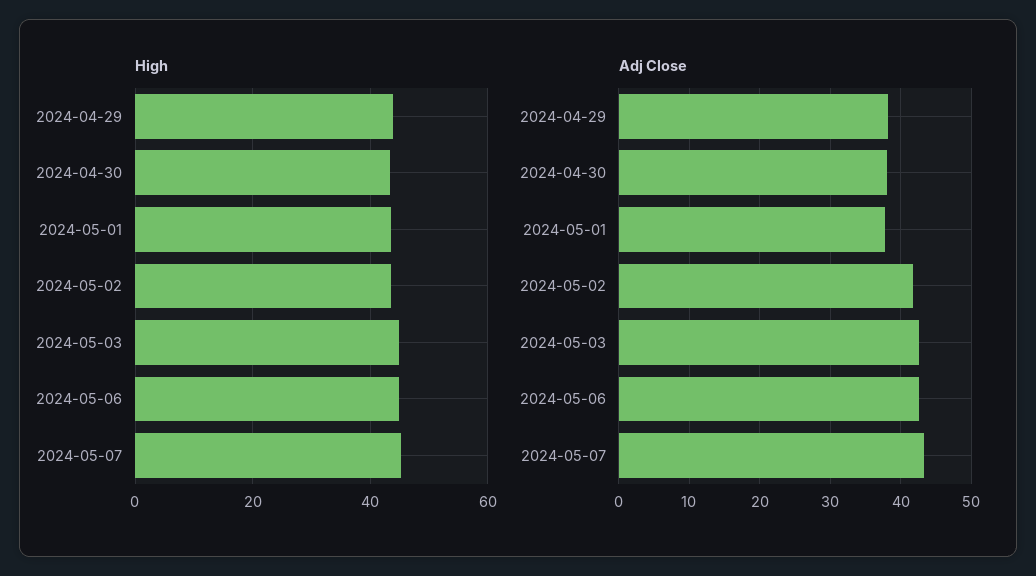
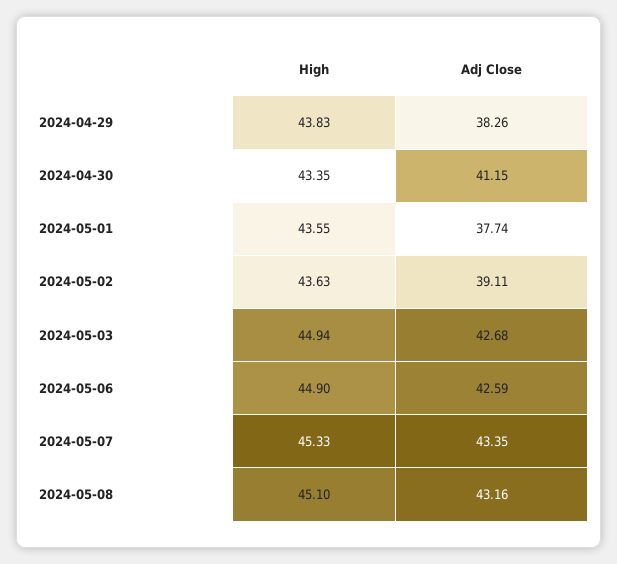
Adj Close, 2024-04-30: 38 -> 41.15
Adj Close, 2024-05-02: 42 -> 39.11
High, 2024-05-08: none -> 45.1
Adj Close, 2024-05-08: none -> 43.16

